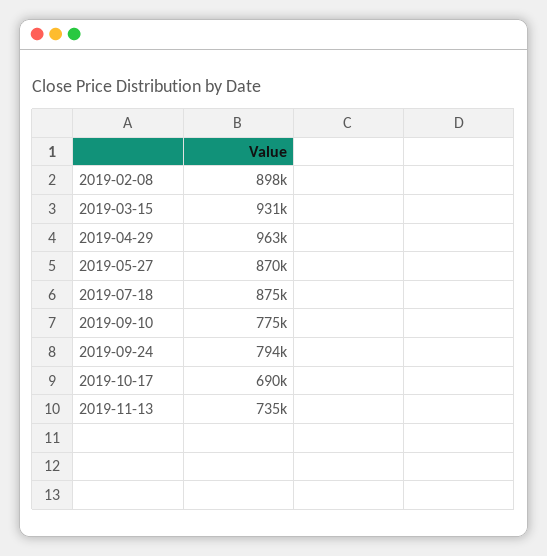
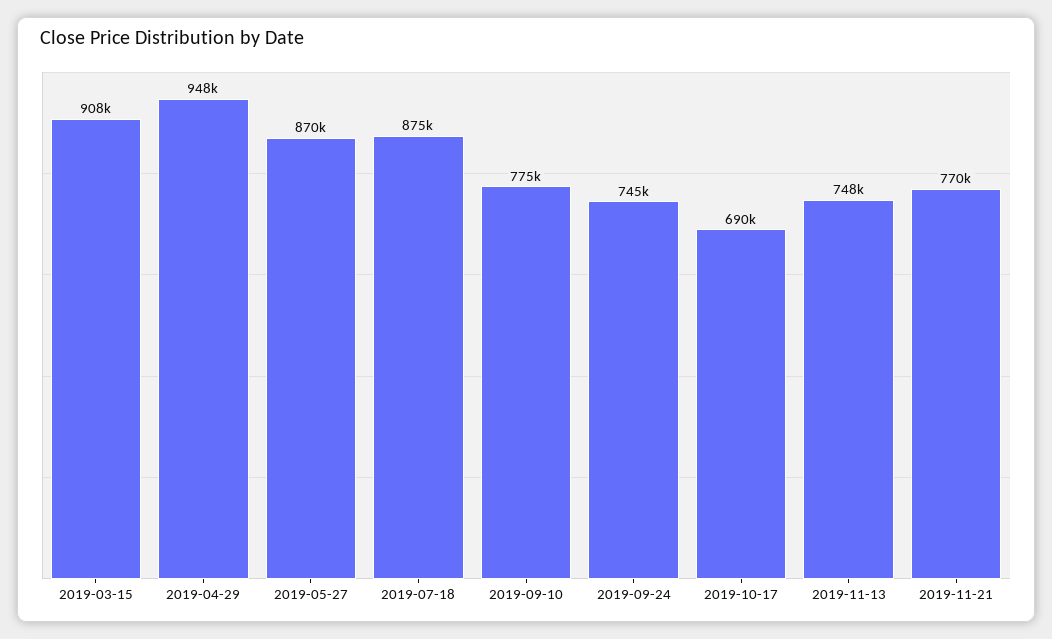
2019-02-08: 898000 -> none
2019-03-15: 931000 -> 908000
2019-04-29: 963000 -> 948000
2019-09-24: 794000 -> 745000
2019-11-13: 735000 -> 748000
2019-11-21: none -> 770000

